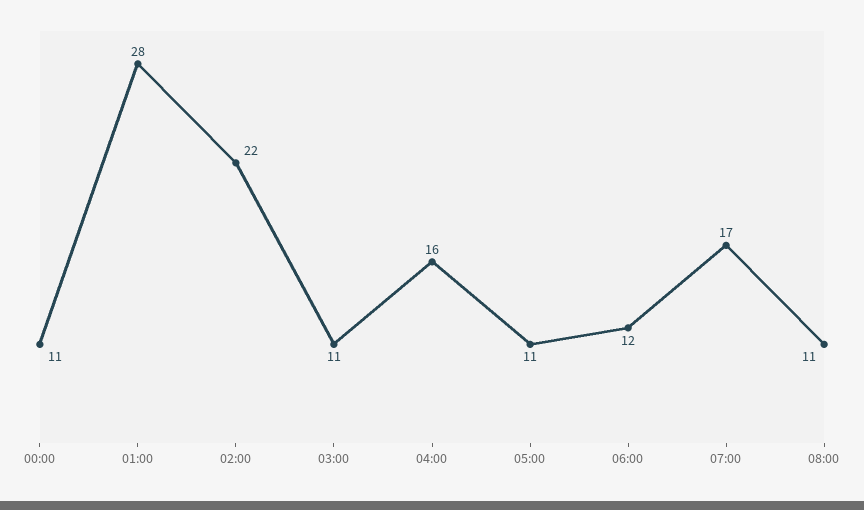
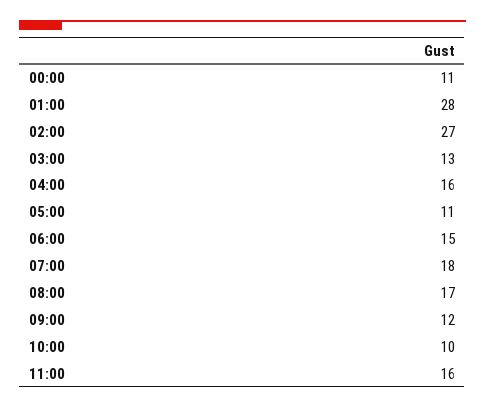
02:00: 22 -> 27
03:00: 11 -> 13
06:00: 12 -> 15
07:00: 17 -> 18
08:00: 11 -> 17
09:00: none -> 12
10:00: none -> 10
11:00: none -> 16

